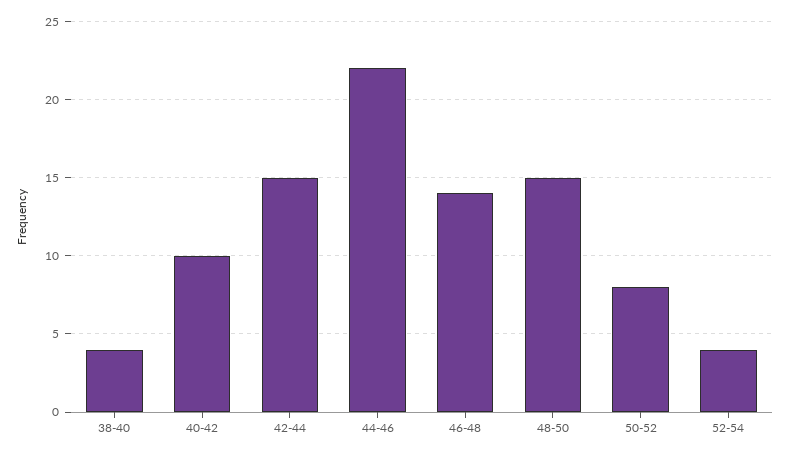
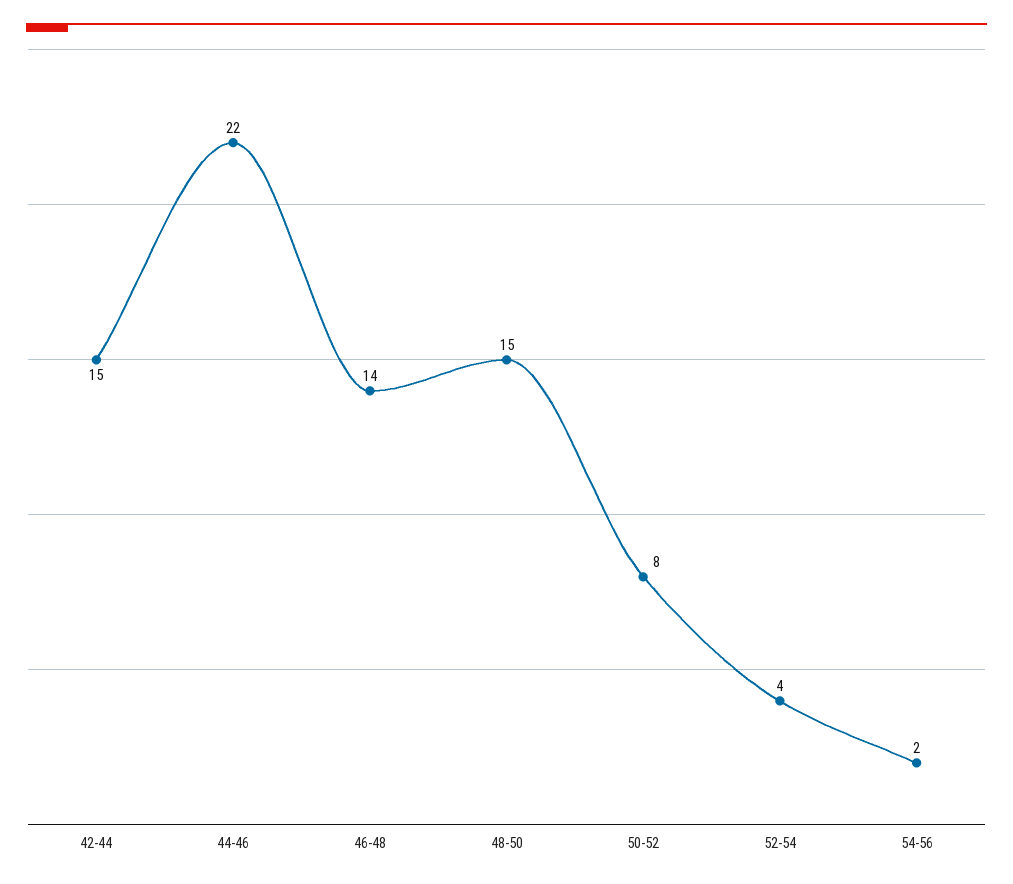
38-40: 4 -> none
40-42: 10 -> none
54-56: none -> 2

